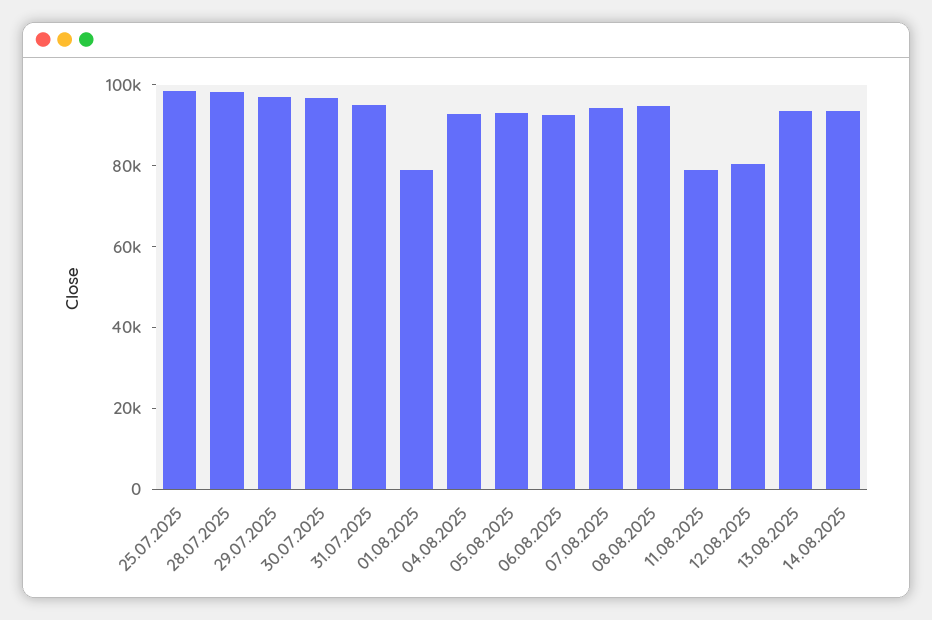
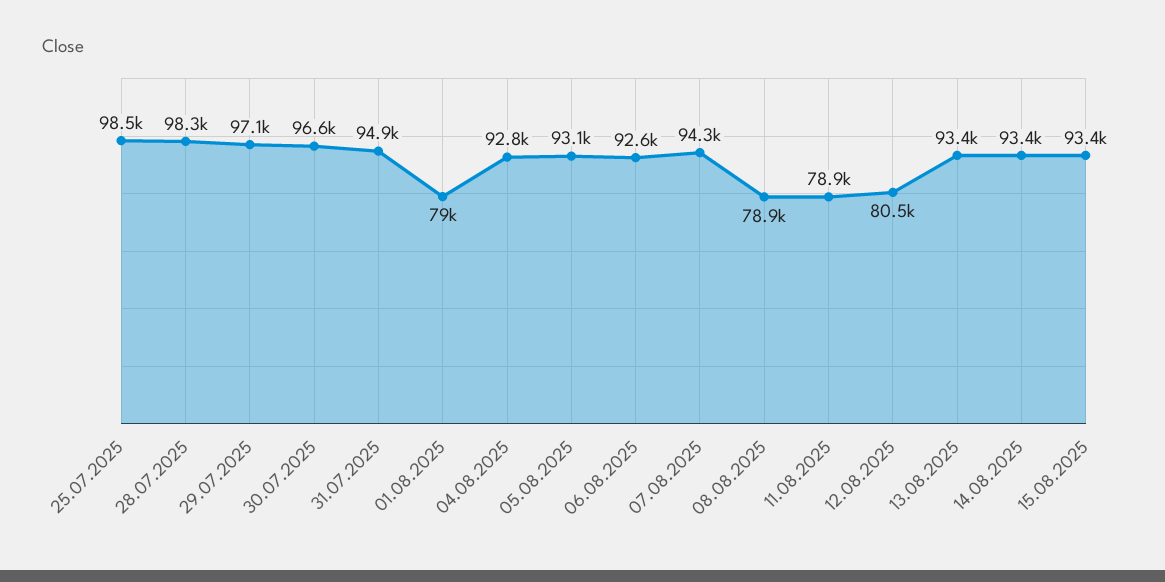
08.08.2025: 95000 -> 78900
15.08.2025: none -> 93400

